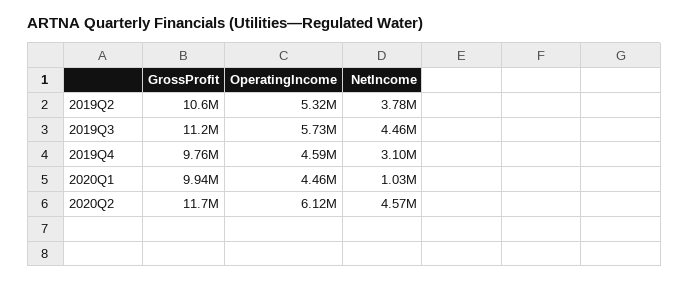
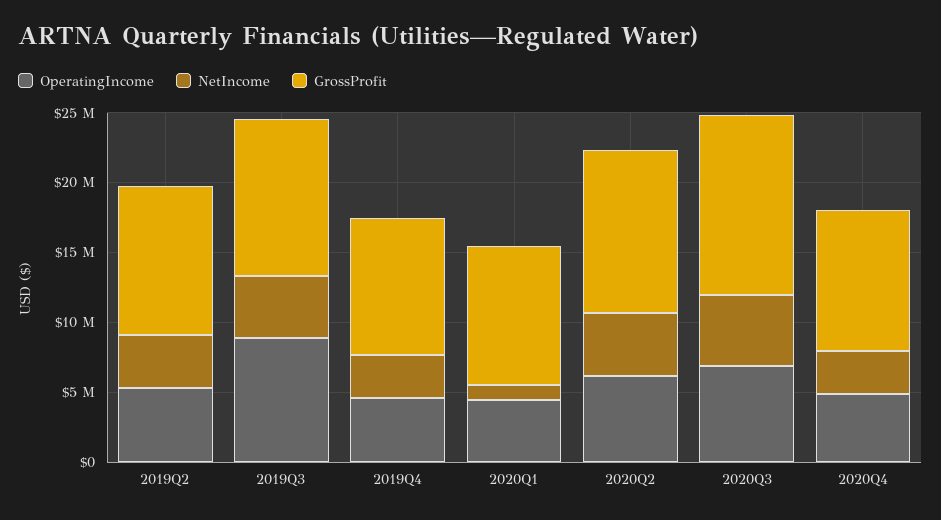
OperatingIncome, 2019Q3: 5730000 -> 9000000
OperatingIncome, 2020Q3: none -> 7000000
NetIncome, 2020Q3: none -> 5000000
GrossProfit, 2020Q3: none -> 13000000
OperatingIncome, 2020Q4: none -> 5000000
NetIncome, 2020Q4: none -> 3000000
GrossProfit, 2020Q4: none -> 10000000

